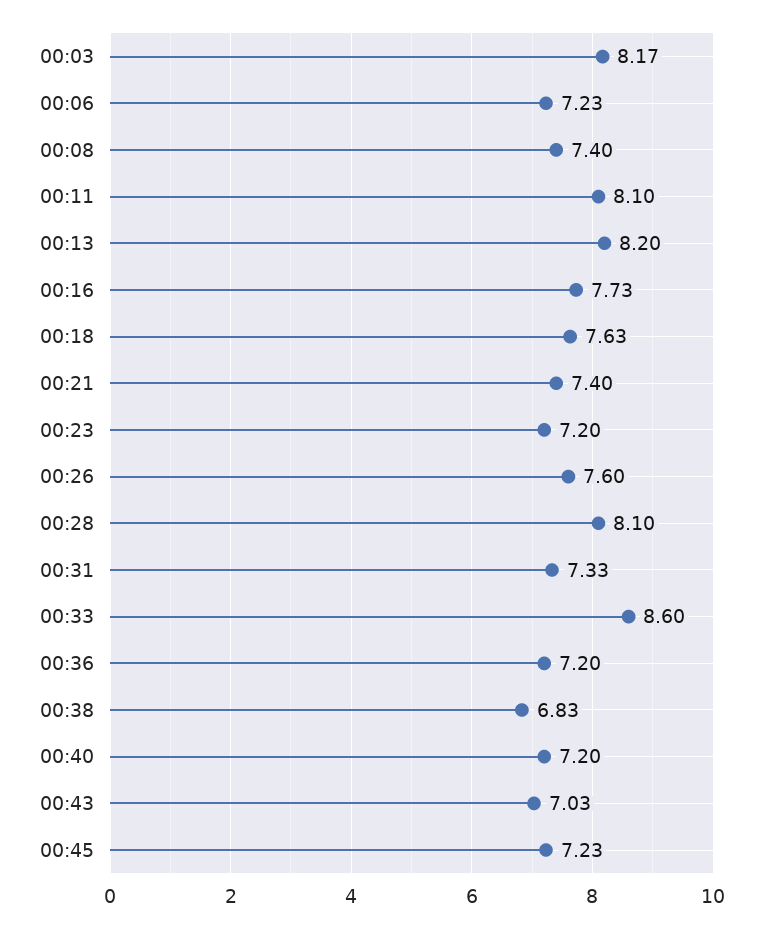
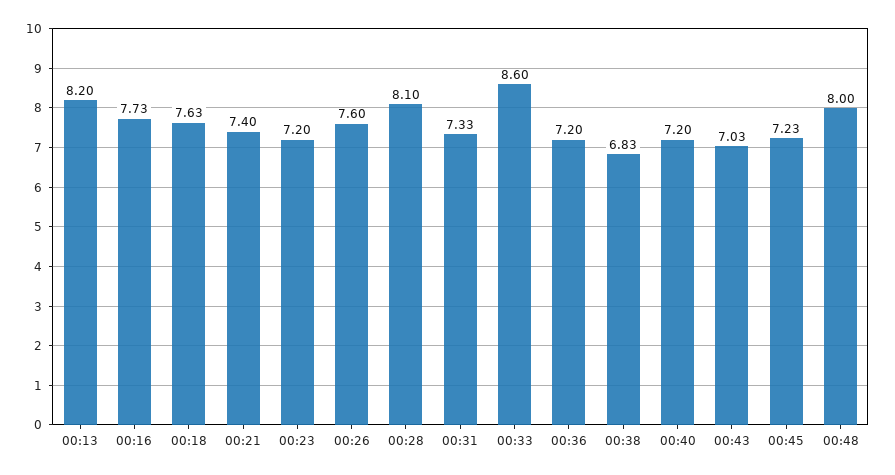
00:03: 8.17 -> none
00:06: 7.23 -> none
00:08: 7.4 -> none
00:11: 8.1 -> none
00:48: none -> 8

